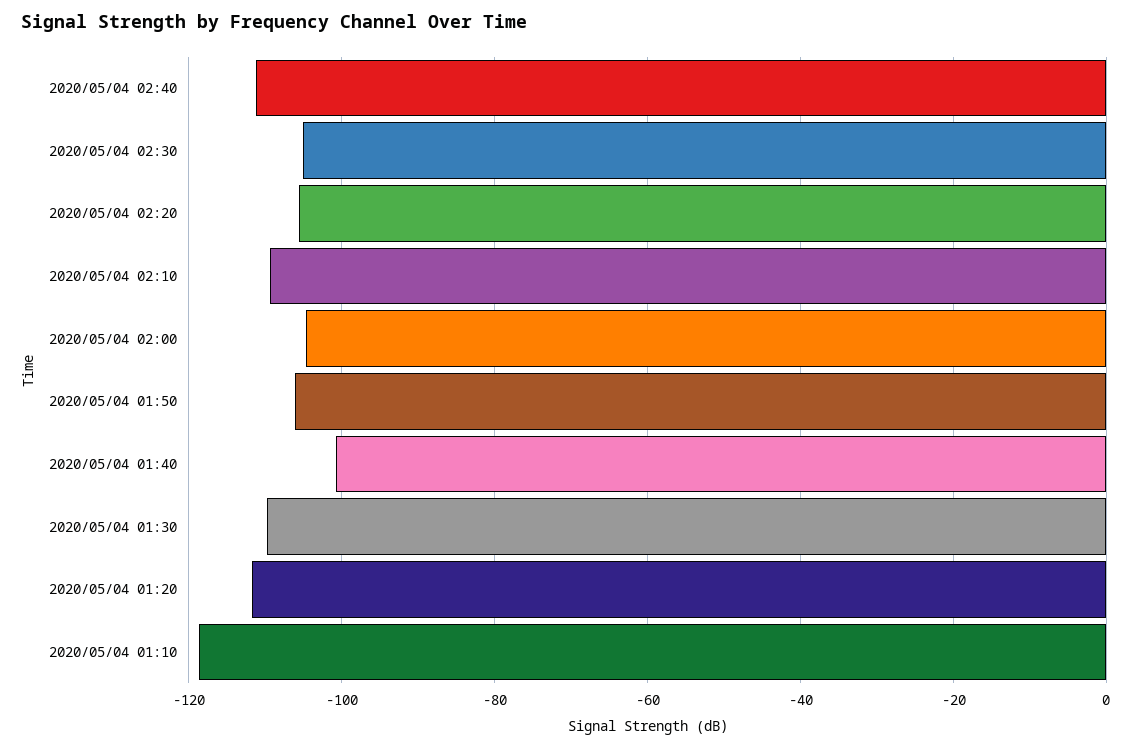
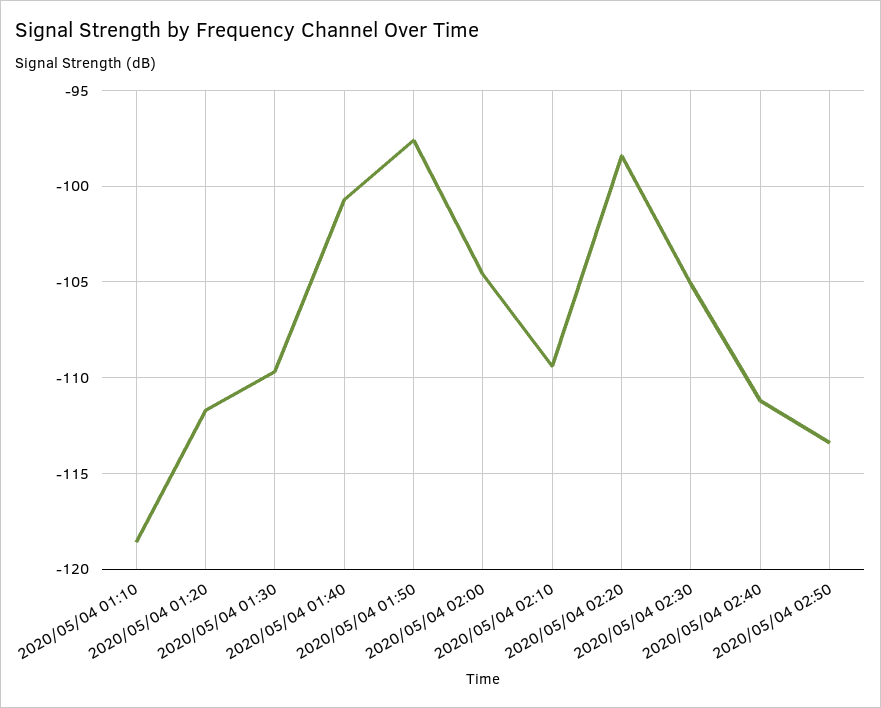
2020/05/04 02:20: -106 -> -98.5
2020/05/04 01:50: -106 -> -97.5
2020/05/04 02:50: none -> -113.5

